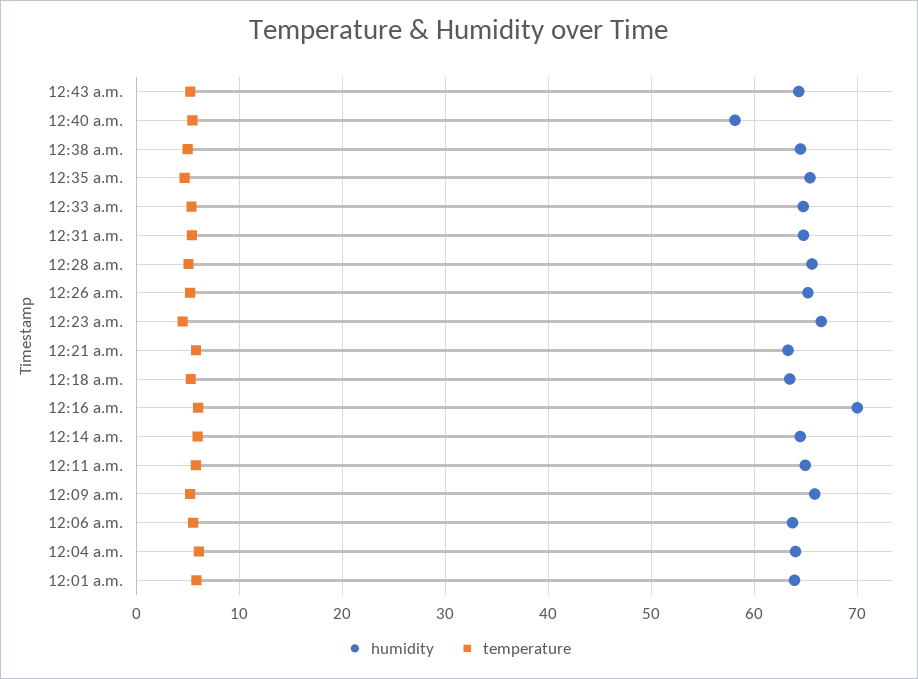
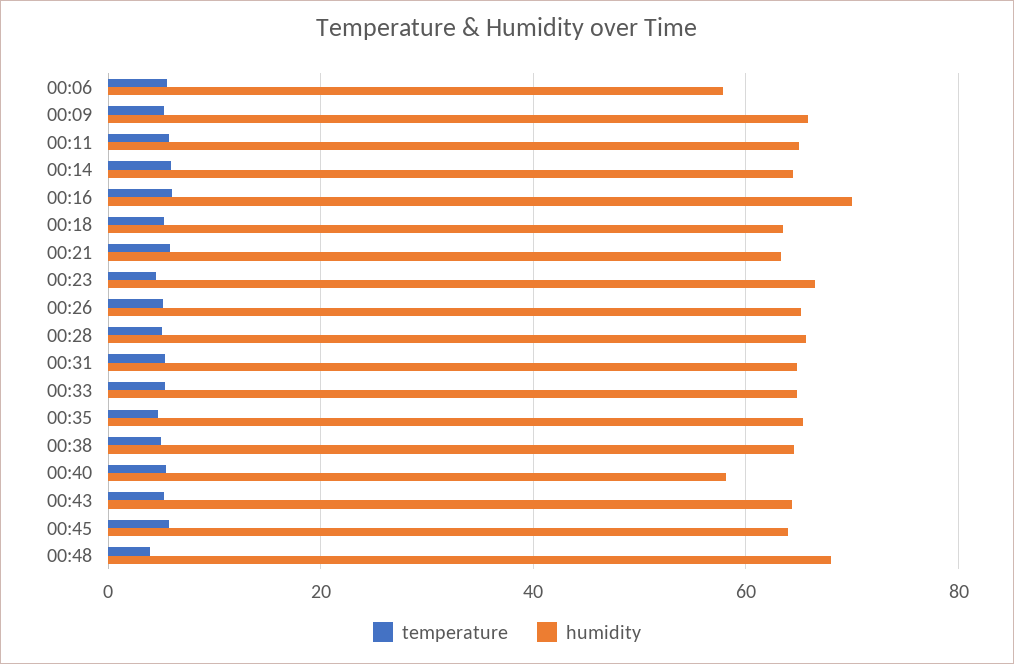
humidity, 12:06 a.m.: 64 -> 58
humidity, 12:04 a.m.: 64 -> none
temperature, 12:04 a.m.: 6 -> none
humidity, 12:01 a.m.: 64 -> none
temperature, 12:01 a.m.: 6 -> none
temperature, 00:45: none -> 6
humidity, 00:45: none -> 64
temperature, 00:48: none -> 4
humidity, 00:48: none -> 68

